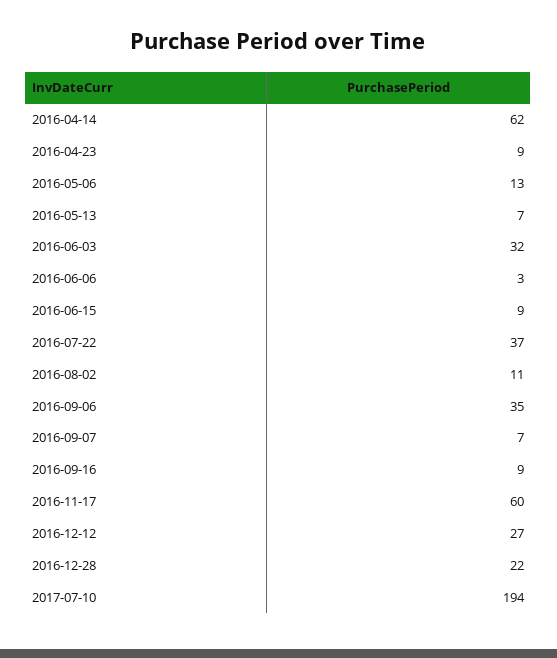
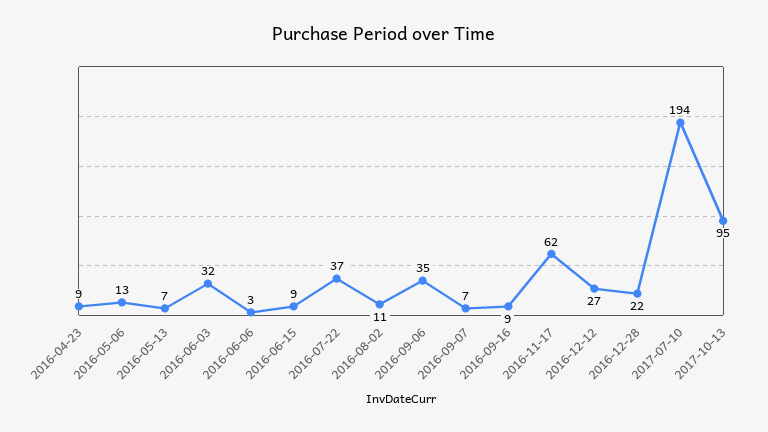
2016-04-14: 62 -> none
2016-11-17: 60 -> 62
2017-10-13: none -> 95

